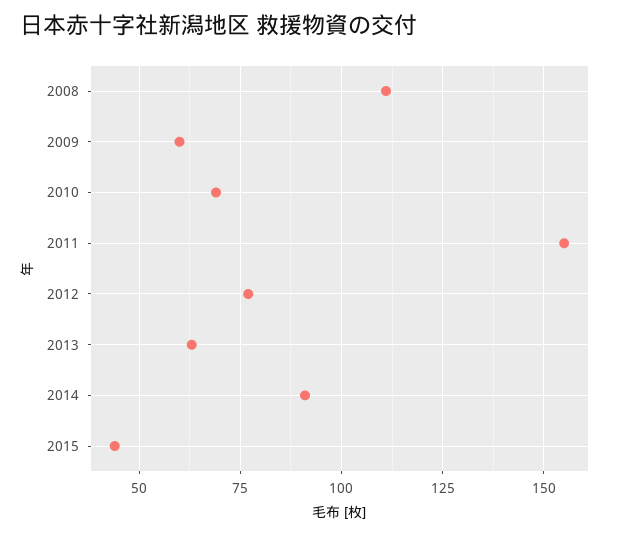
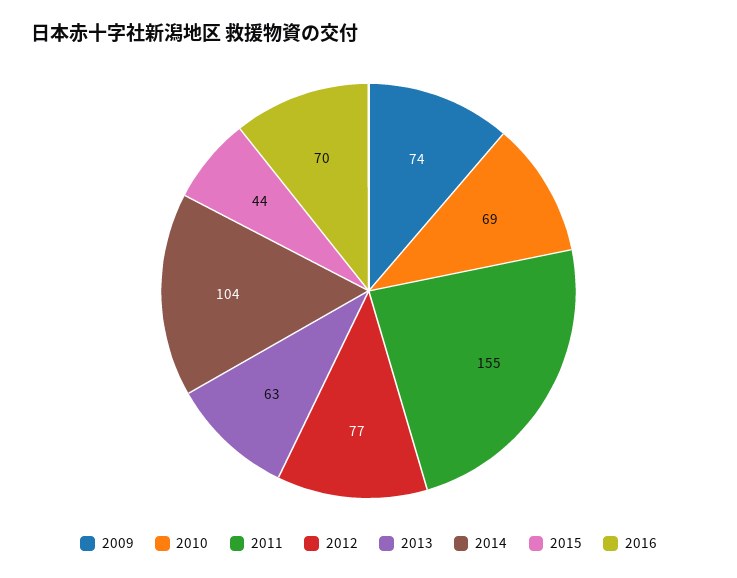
2008: 110 -> none
2009: 60 -> 74
2014: 90 -> 104
2016: none -> 70

